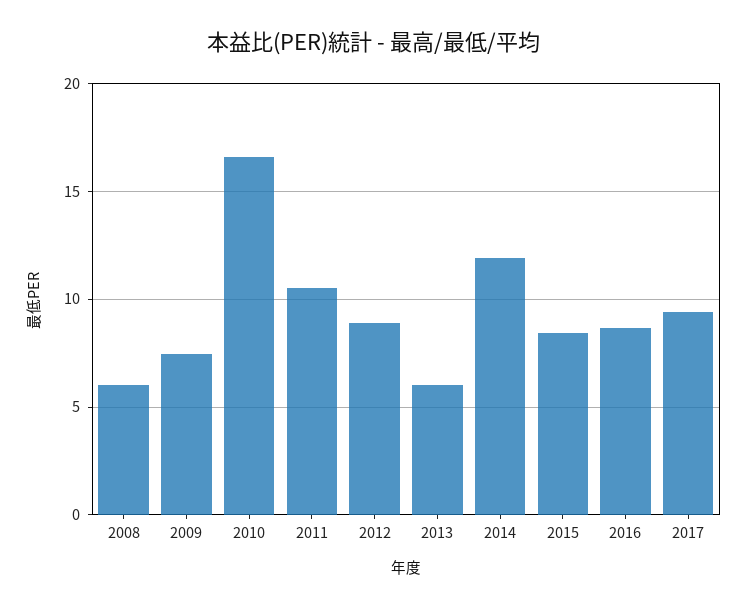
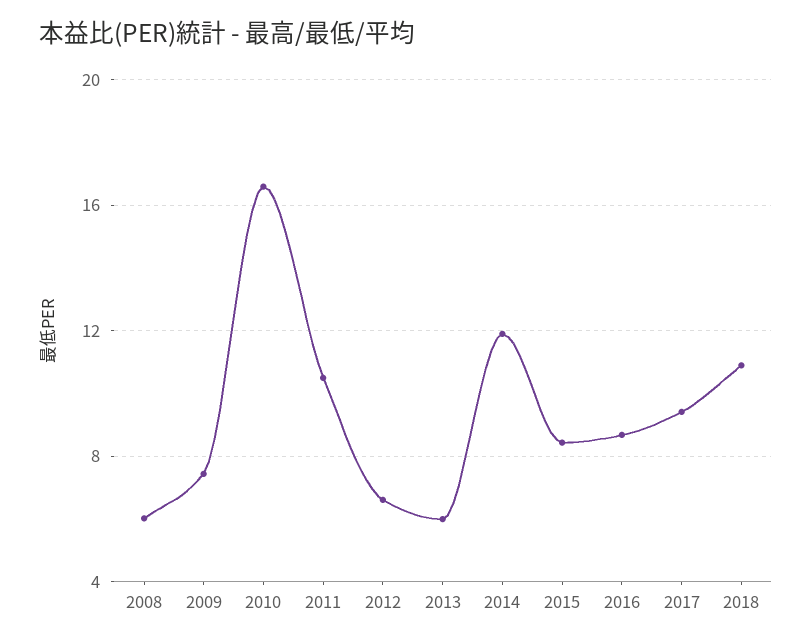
2012: 9 -> 6.5
2018: none -> 11

